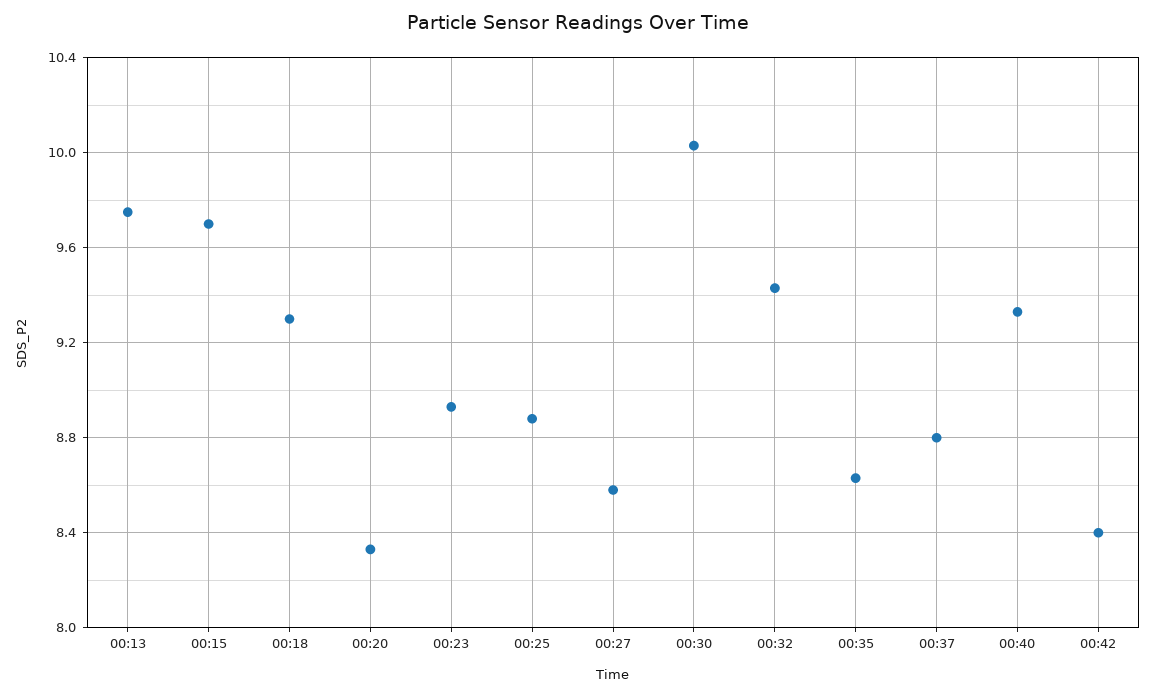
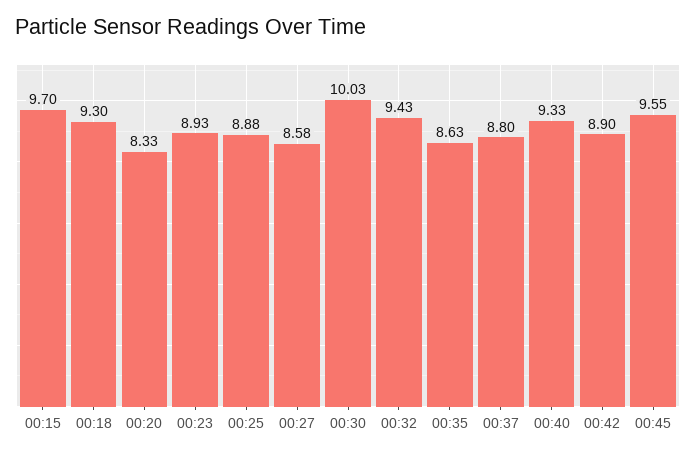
00:13: 9.75 -> none
00:42: 8.4 -> 8.9
00:45: none -> 9.55

